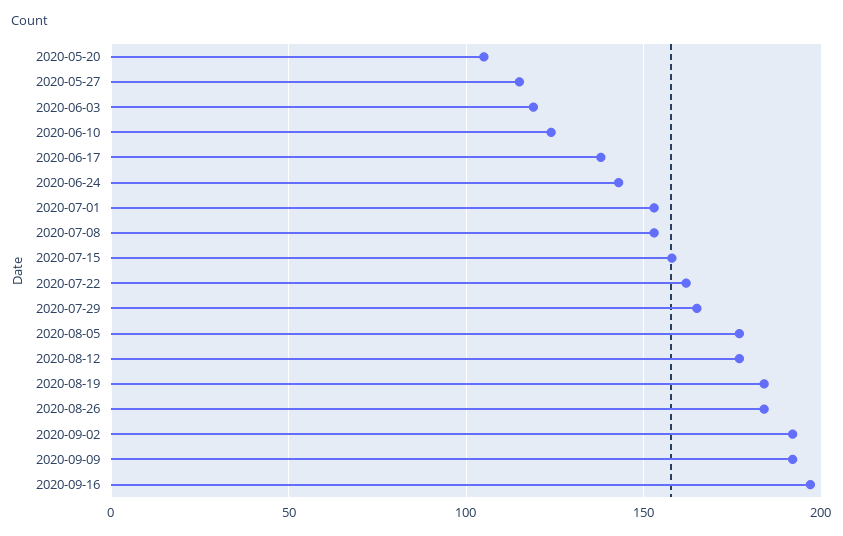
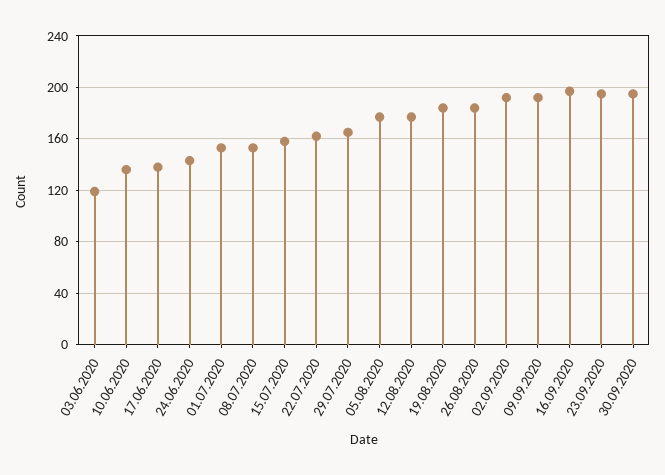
2020-05-20: 105 -> none
2020-05-27: 115 -> none
2020-06-10: 125 -> 135
23.09.2020: none -> 195
30.09.2020: none -> 195

